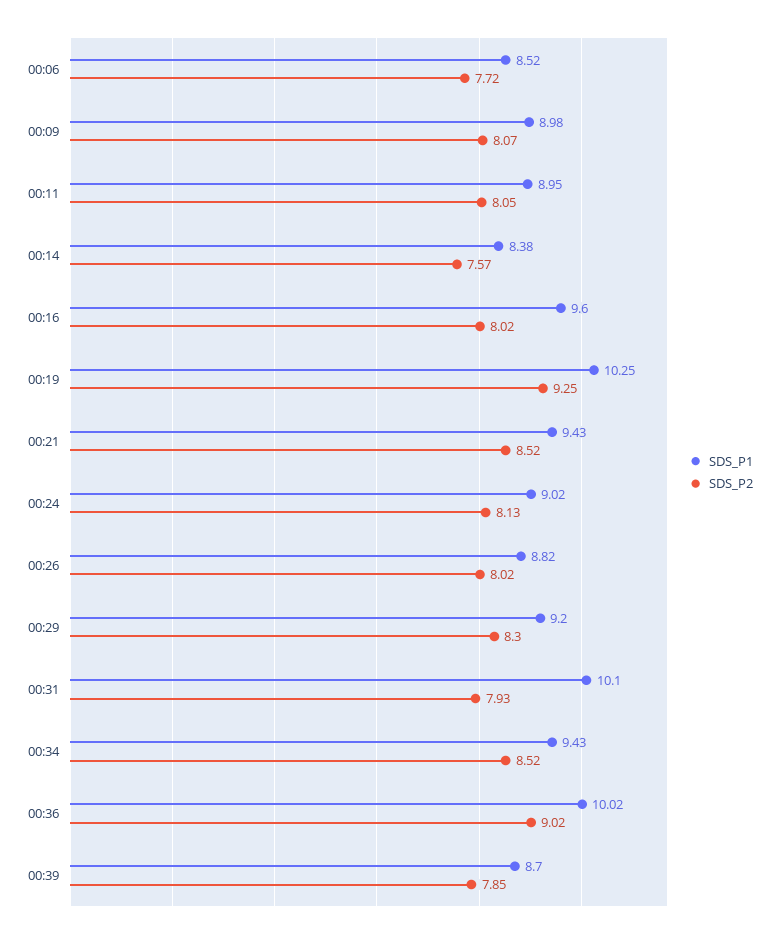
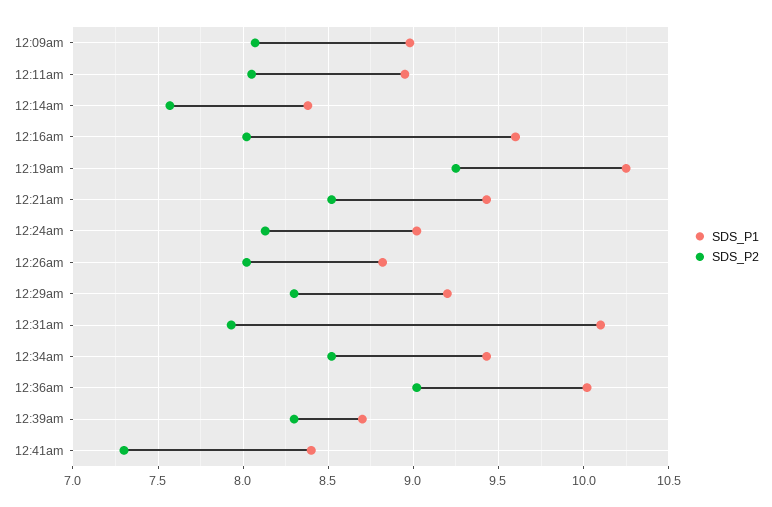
SDS_P1, 00:06: 8.52 -> none
SDS_P2, 00:06: 7.72 -> none
SDS_P2, 00:39: 7.85 -> 8.3
SDS_P1, 12:41am: none -> 8.4
SDS_P2, 12:41am: none -> 7.3

